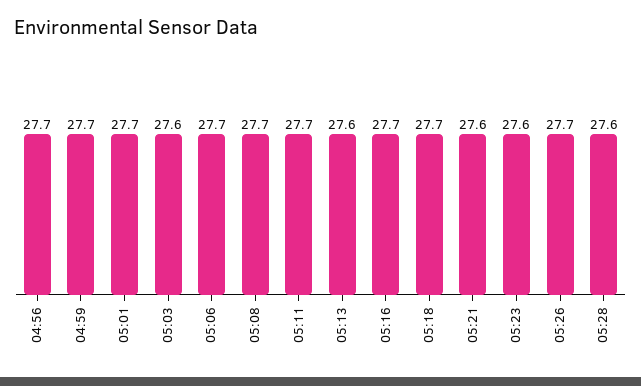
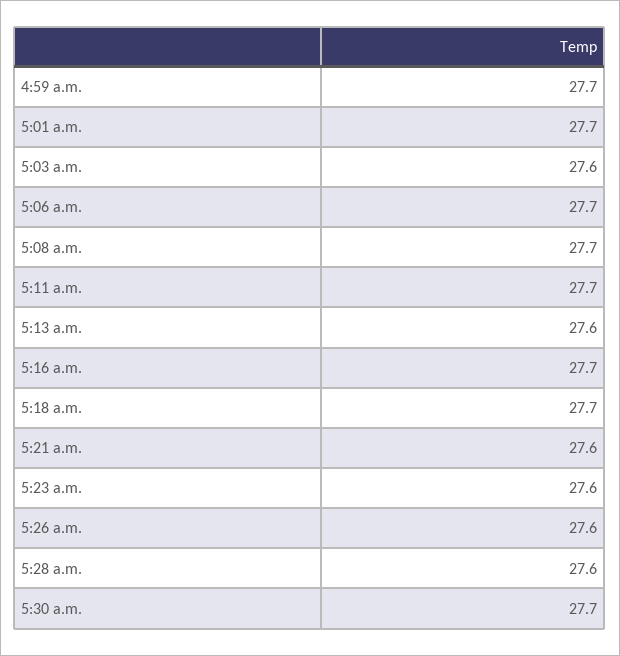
04:56: 27.7 -> none
05:26: 27.7 -> 27.6
5:30 a.m.: none -> 27.7

